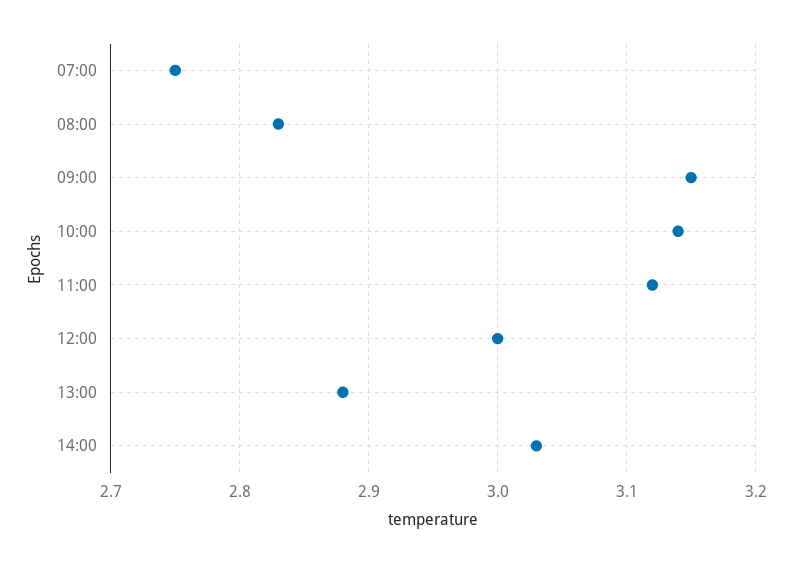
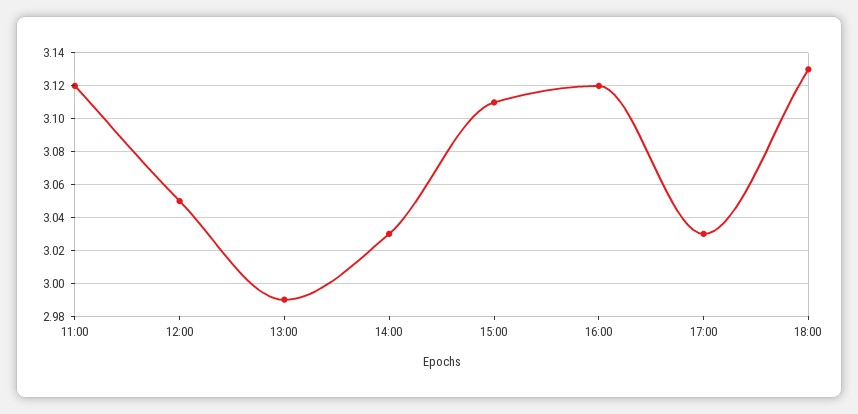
07:00: 2.75 -> none
08:00: 2.83 -> none
09:00: 3.15 -> none
10:00: 3.14 -> none
12:00: 3 -> 3.05
13:00: 2.88 -> 2.99
15:00: none -> 3.11
16:00: none -> 3.12
17:00: none -> 3.03
18:00: none -> 3.13

